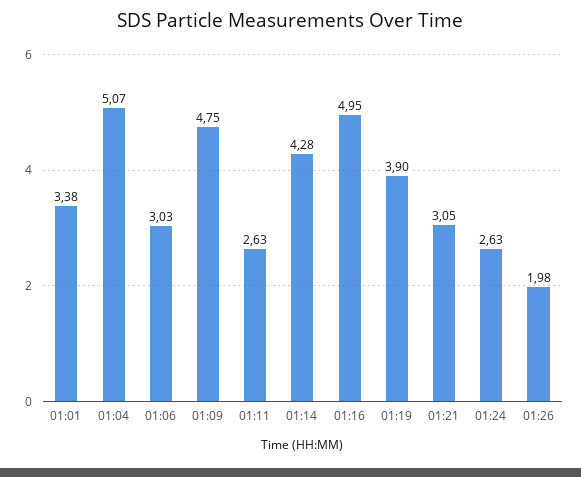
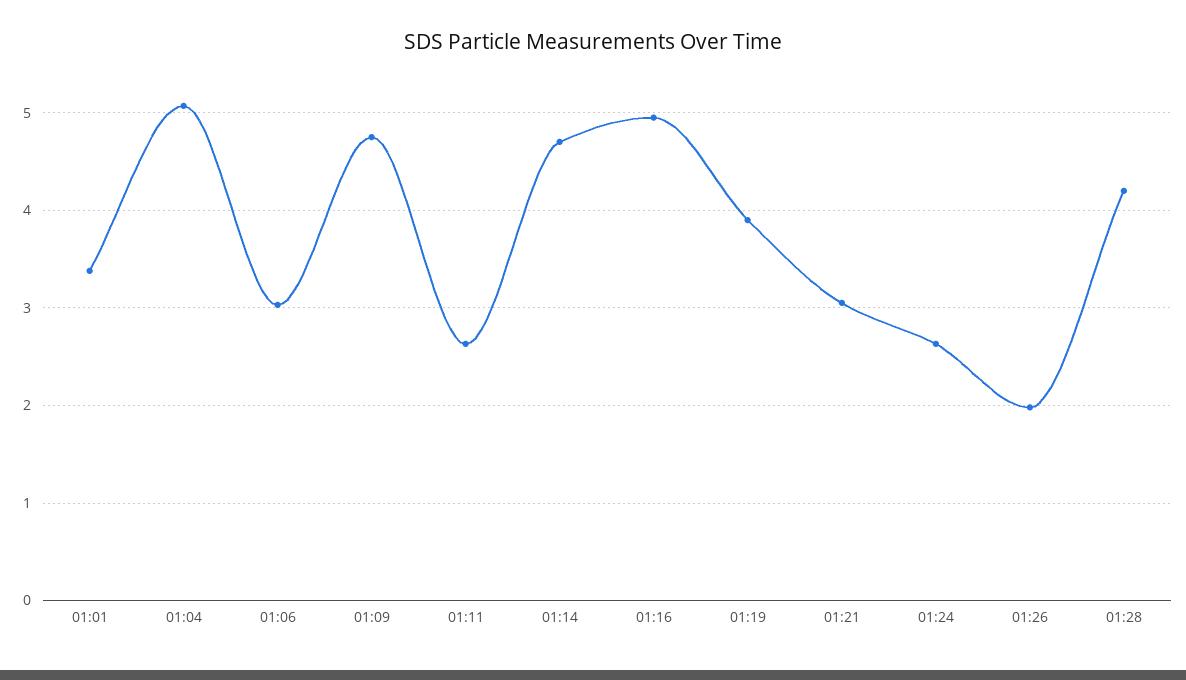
01:14: 4.28 -> 4.7
01:28: none -> 4.2

